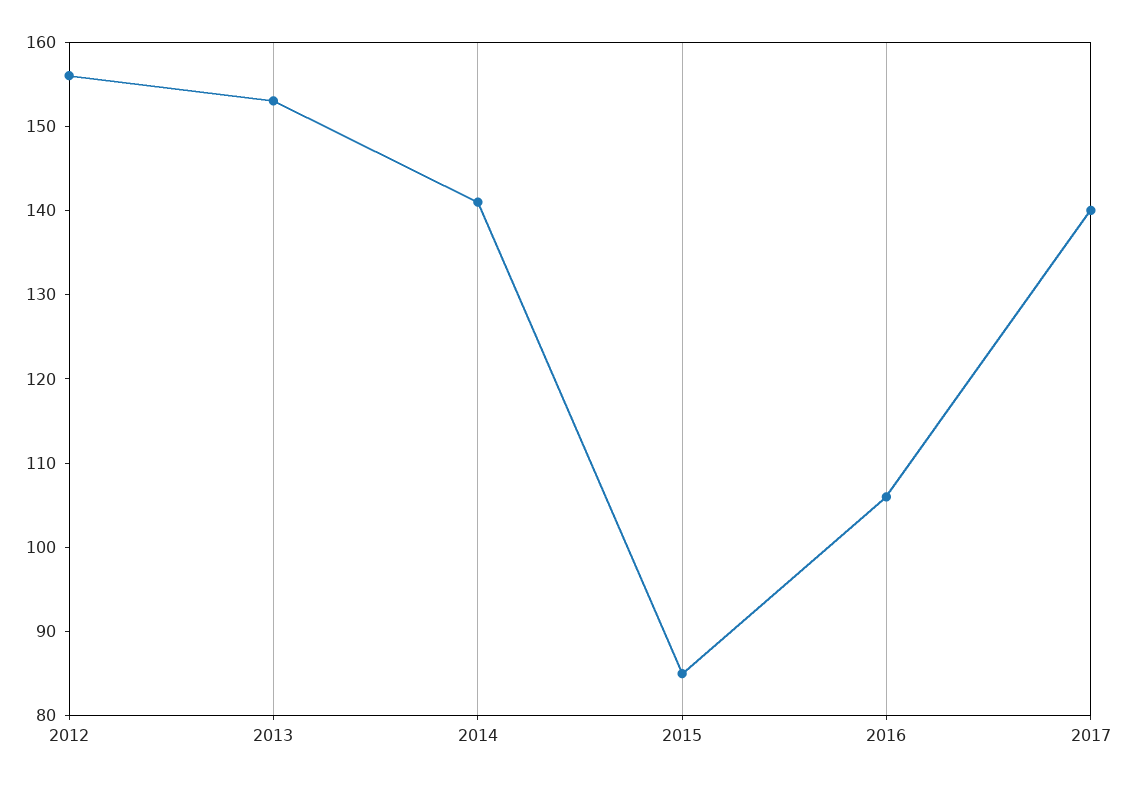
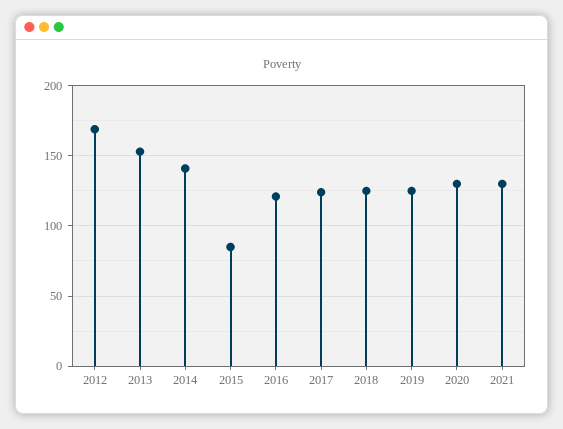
2012: 156 -> 170
2016: 106 -> 120
2017: 140 -> 125
2018: none -> 125
2019: none -> 125
2020: none -> 130
2021: none -> 130

